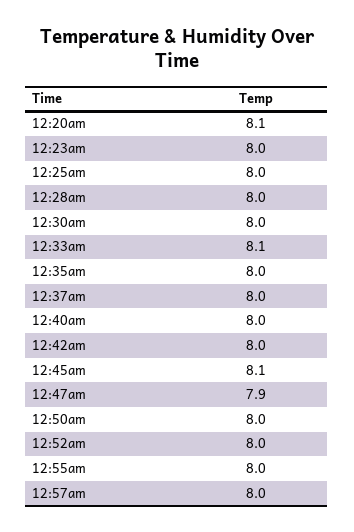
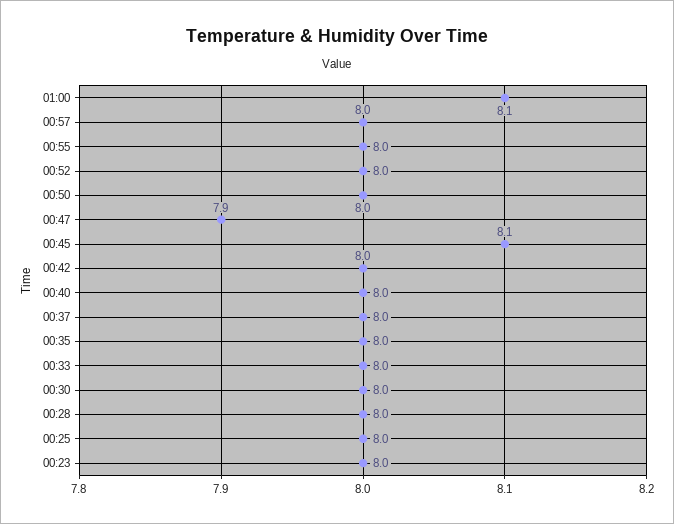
12:20am: 8.1 -> none
12:33am: 8.1 -> 8
01:00: none -> 8.1

